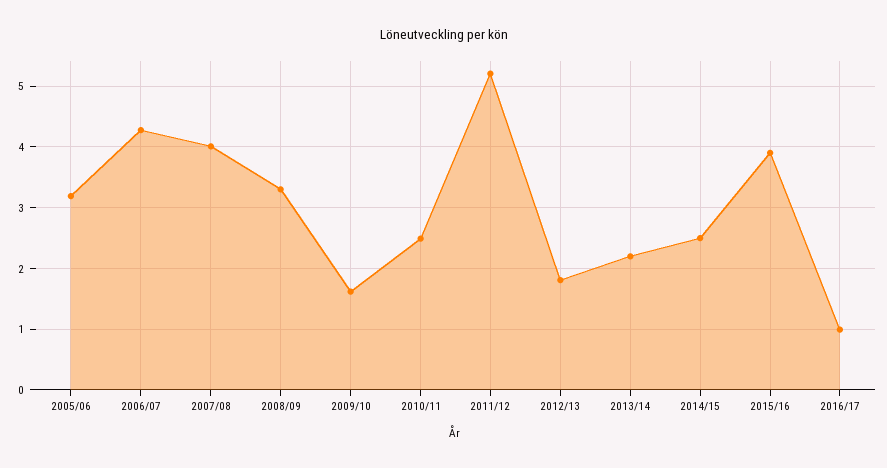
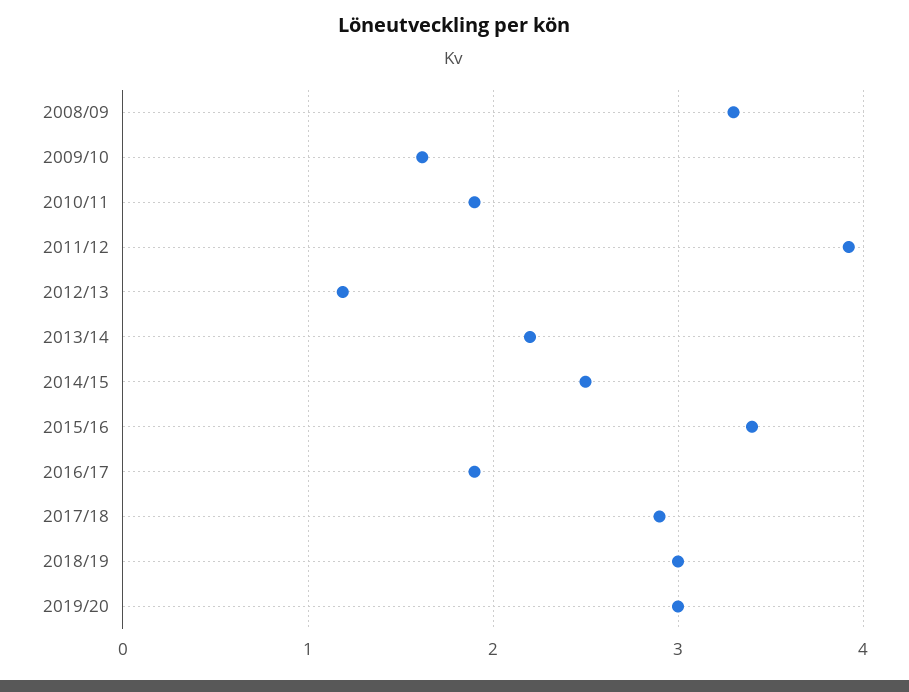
2005/06: 3.2 -> none
2006/07: 4.3 -> none
2007/08: 4 -> none
2010/11: 2.5 -> 1.9
2011/12: 5.2 -> 3.9
2012/13: 1.8 -> 1.2
2015/16: 3.9 -> 3.4
2016/17: 1 -> 1.9
2017/18: none -> 2.9
2018/19: none -> 3
2019/20: none -> 3

